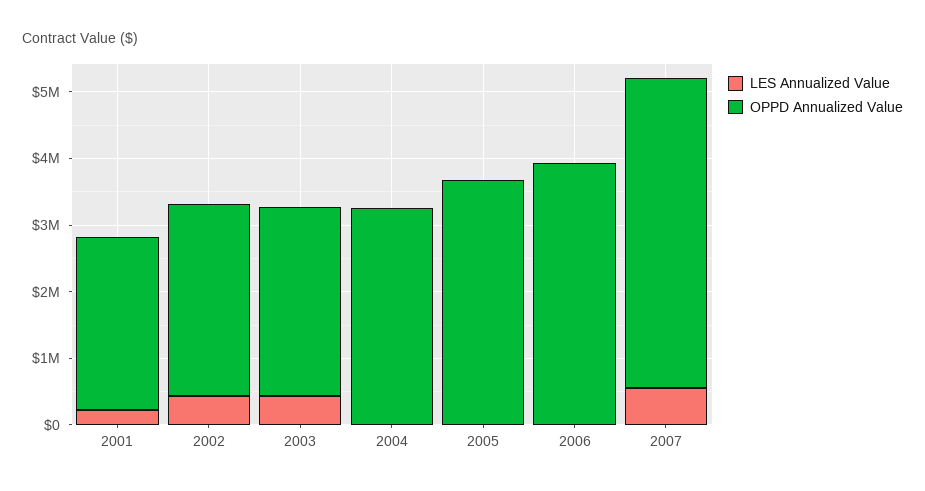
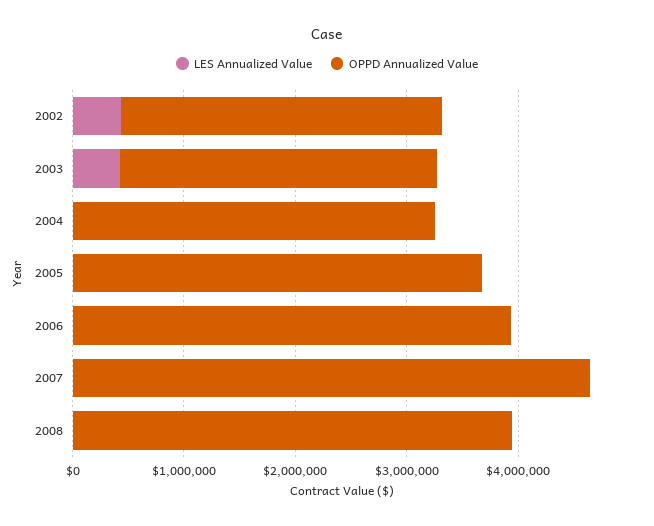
LES Annualized Value, 2001: 200000 -> none
OPPD Annualized Value, 2001: 2600000 -> none
LES Annualized Value, 2007: 600000 -> 0
LES Annualized Value, 2008: none -> 0
OPPD Annualized Value, 2008: none -> 4000000

